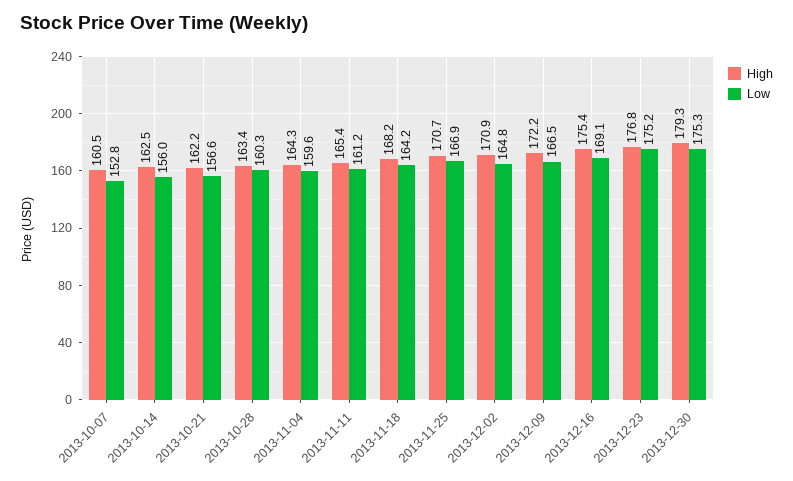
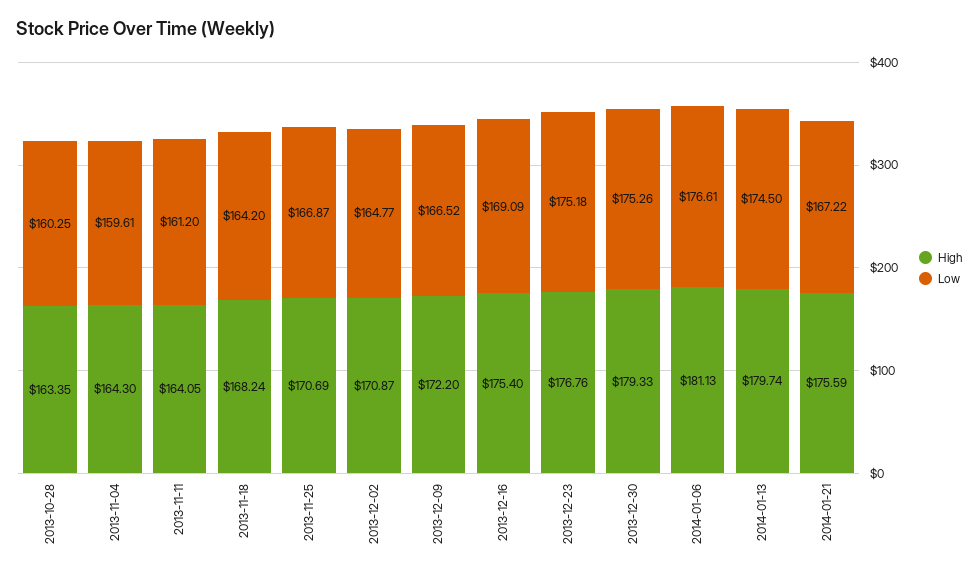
High, 2013-10-07: 160.5 -> none
Low, 2013-10-07: 152.8 -> none
High, 2013-10-14: 162.5 -> none
Low, 2013-10-14: 156 -> none
High, 2013-10-21: 162.2 -> none
Low, 2013-10-21: 156.6 -> none
High, 2013-11-11: 165.4 -> 164.05
High, 2014-01-06: none -> 181.13
Low, 2014-01-06: none -> 176.61
High, 2014-01-13: none -> 179.74
Low, 2014-01-13: none -> 174.5
High, 2014-01-21: none -> 175.59
Low, 2014-01-21: none -> 167.22

